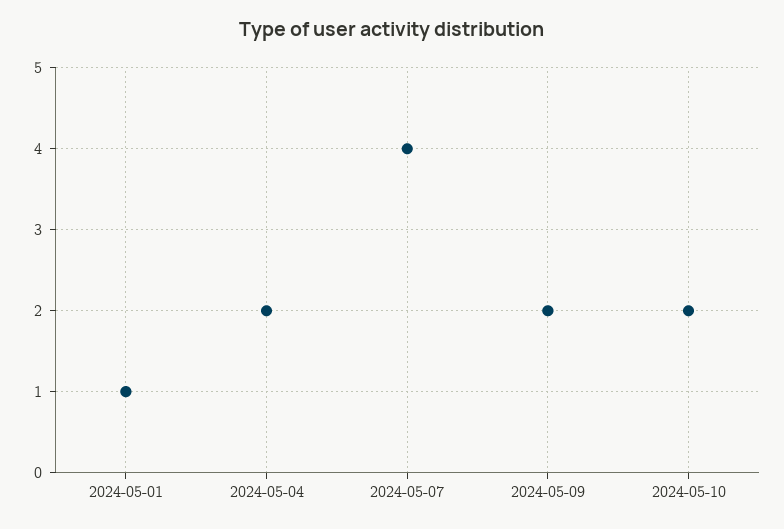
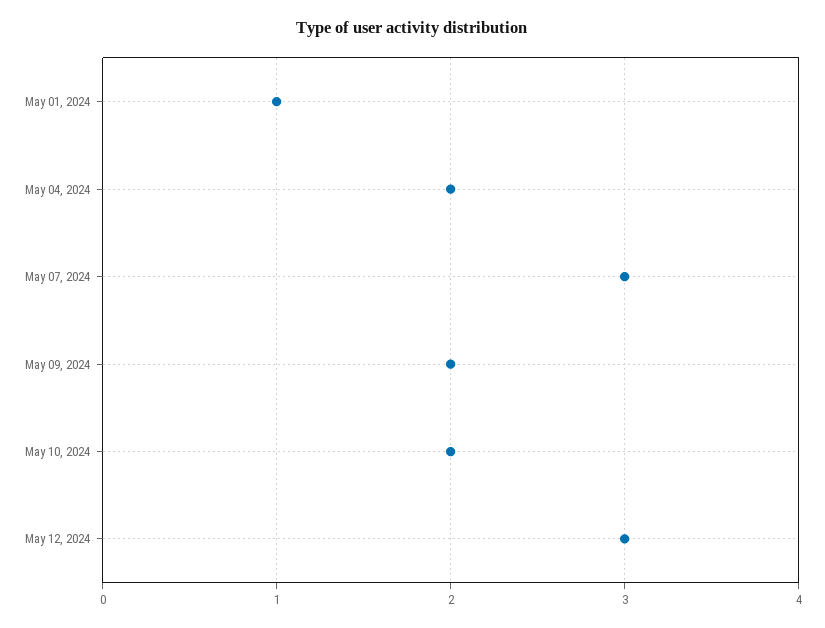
2024-05-07: 4 -> 3
May 12, 2024: none -> 3

